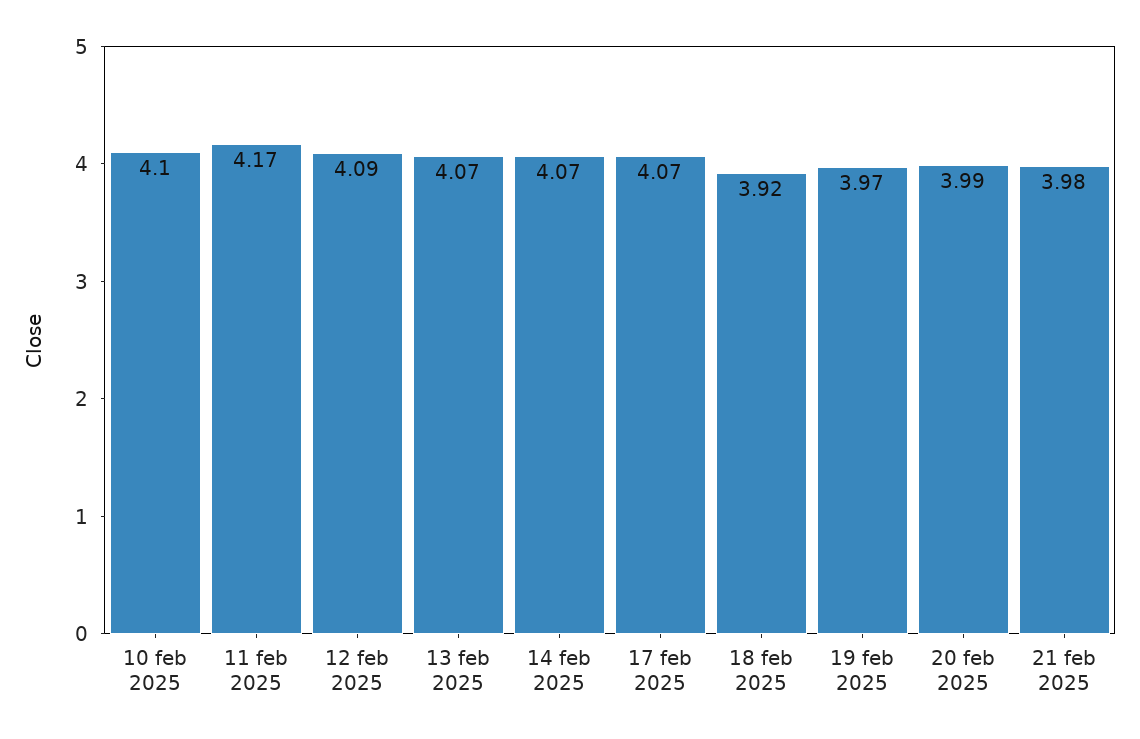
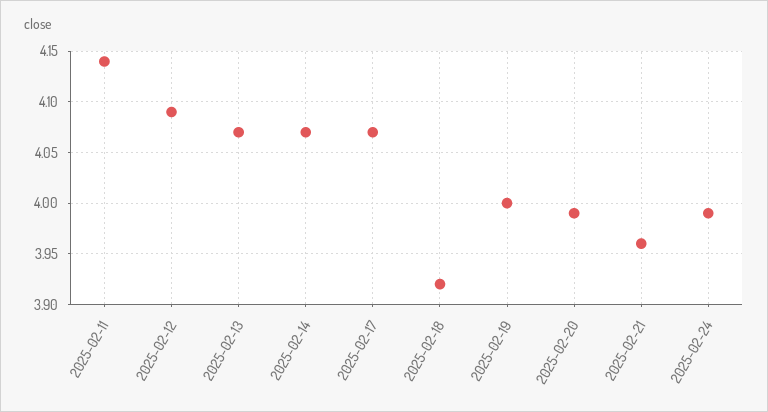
10 feb 2025: 4.1 -> none
11 feb 2025: 4.17 -> 4.14
19 feb 2025: 3.97 -> 4
21 feb 2025: 3.98 -> 3.96
2025-02-24: none -> 3.99

